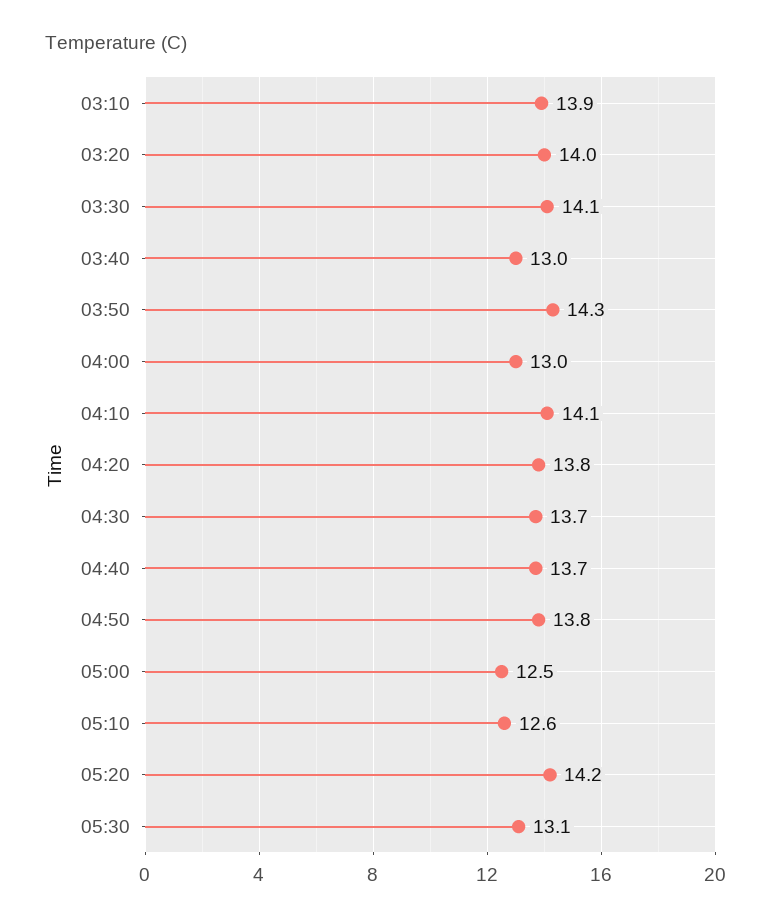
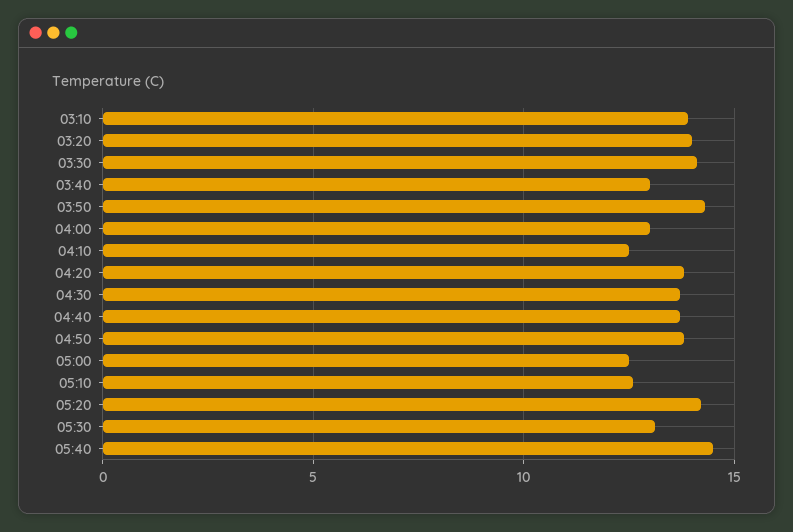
04:10: 14.1 -> 12.5
05:40: none -> 14.5

